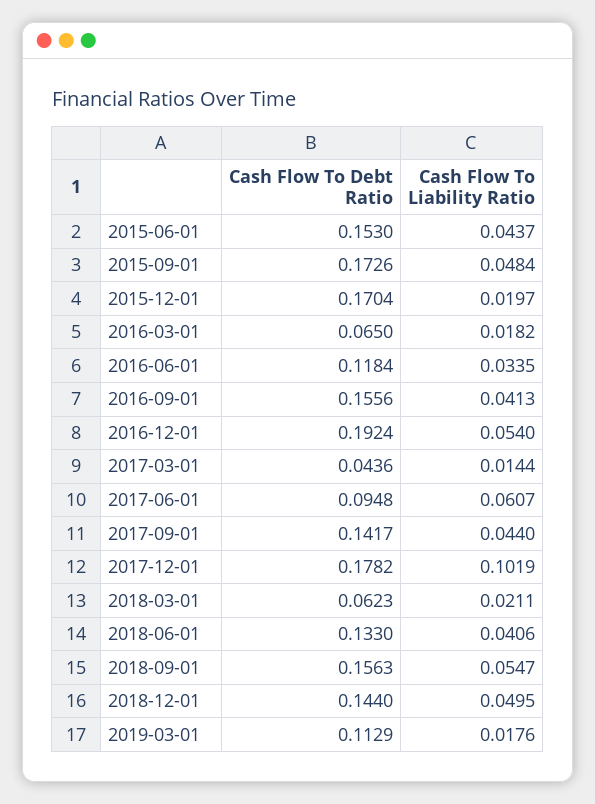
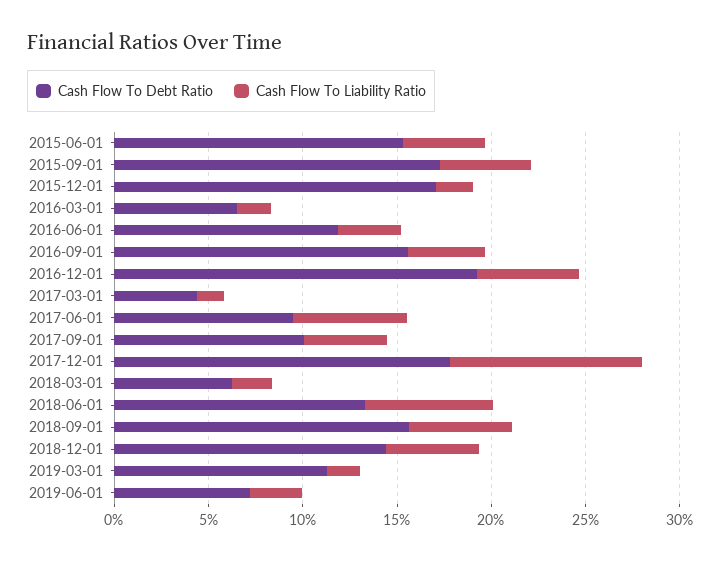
Cash Flow To Debt Ratio, 2017-09-01: 0.1417 -> 0.1
Cash Flow To Liability Ratio, 2018-06-01: 0.0406 -> 0.07
Cash Flow To Debt Ratio, 2019-06-01: none -> 0.07
Cash Flow To Liability Ratio, 2019-06-01: none -> 0.03

